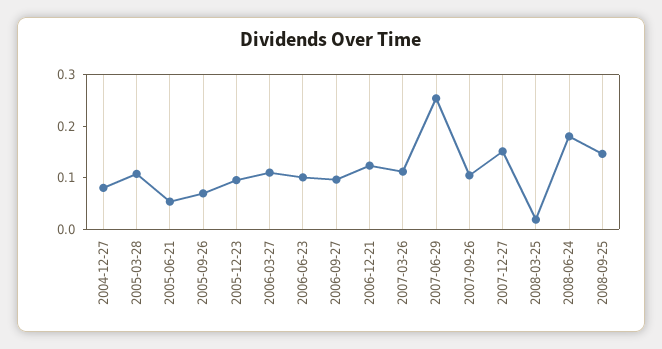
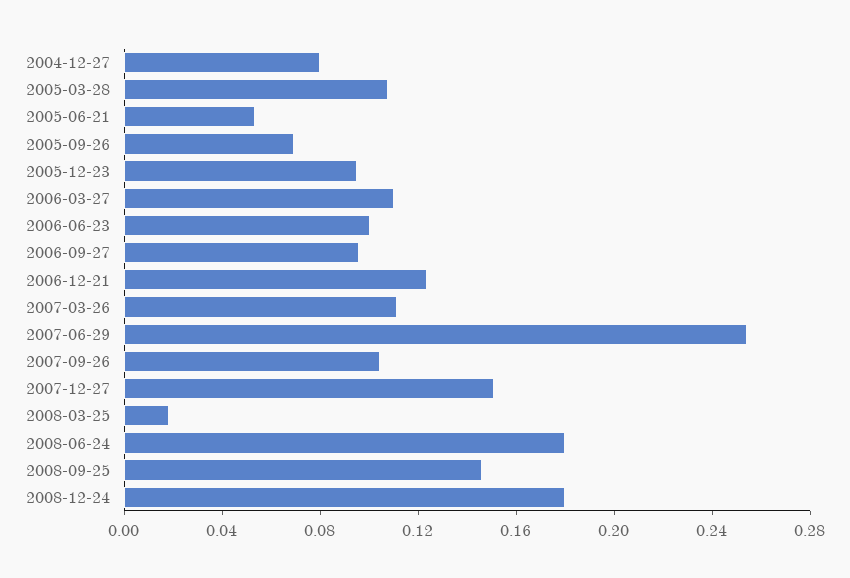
2008-12-24: none -> 0.18

